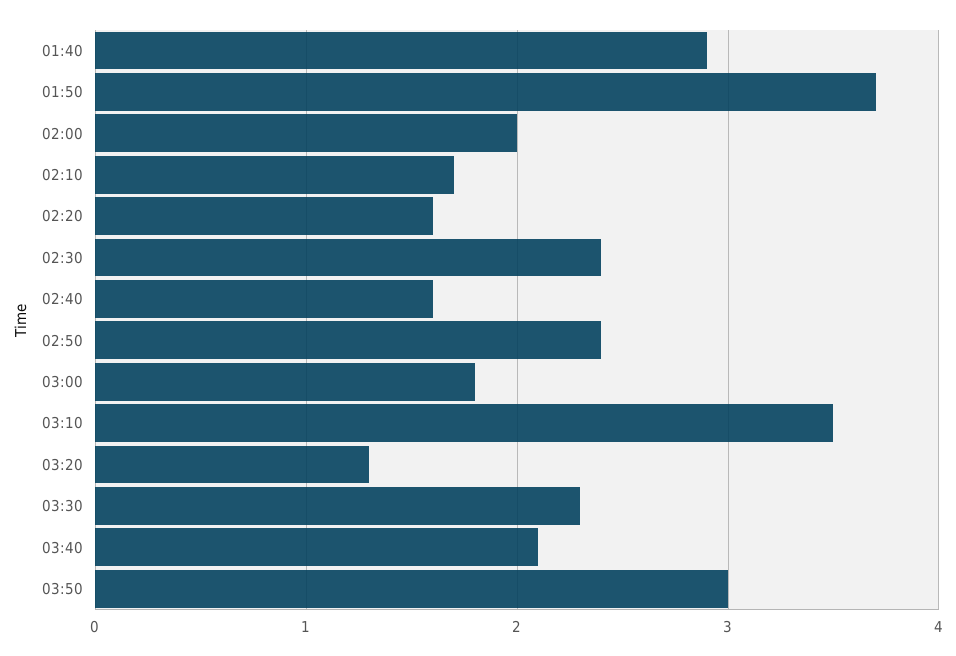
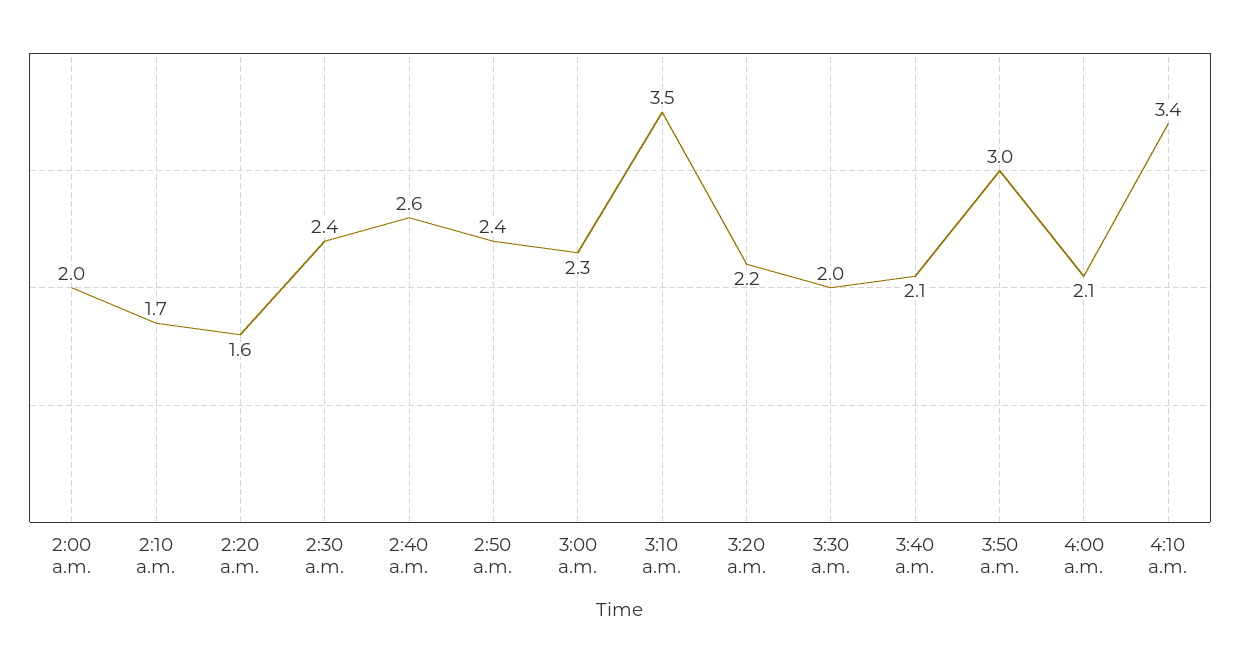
01:40: 2.9 -> none
01:50: 3.7 -> none
02:40: 1.6 -> 2.6
03:00: 1.8 -> 2.3
03:20: 1.3 -> 2.2
03:30: 2.3 -> 2
4:00 a.m.: none -> 2.1
4:10 a.m.: none -> 3.4

